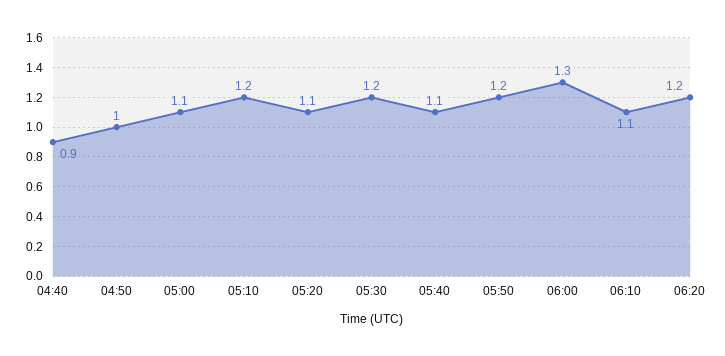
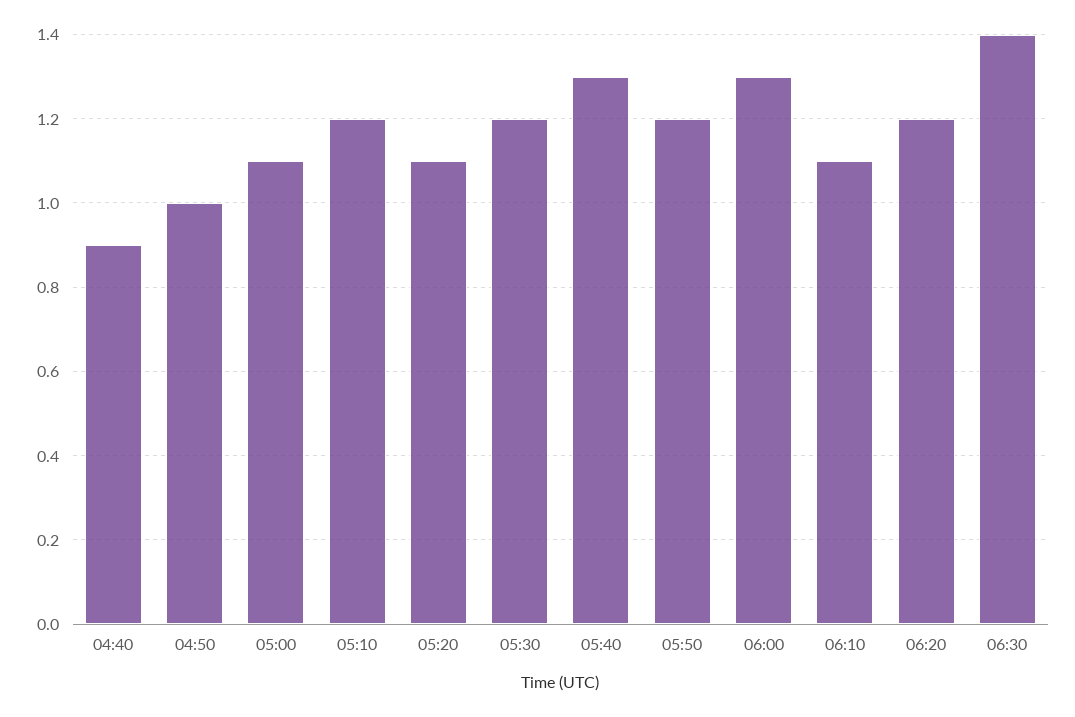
05:40: 1.1 -> 1.3
06:30: none -> 1.4

